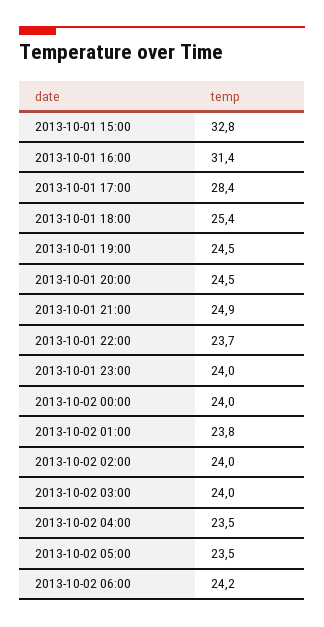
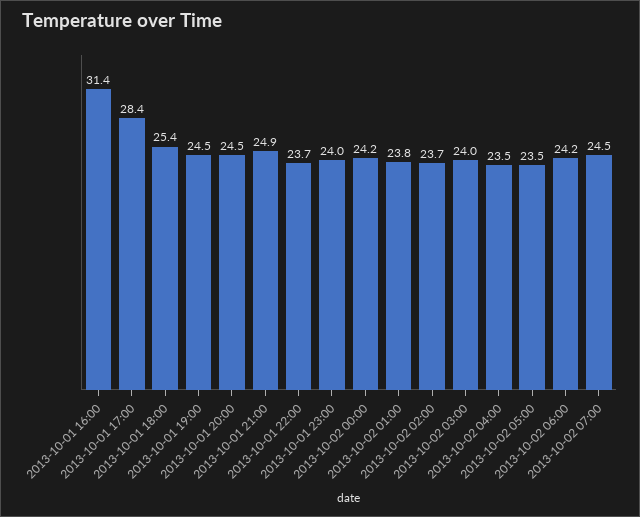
2013-10-01 15:00: 32.8 -> none
2013-10-02 00:00: 24 -> 24.2
2013-10-02 02:00: 24 -> 23.7
2013-10-02 07:00: none -> 24.5

